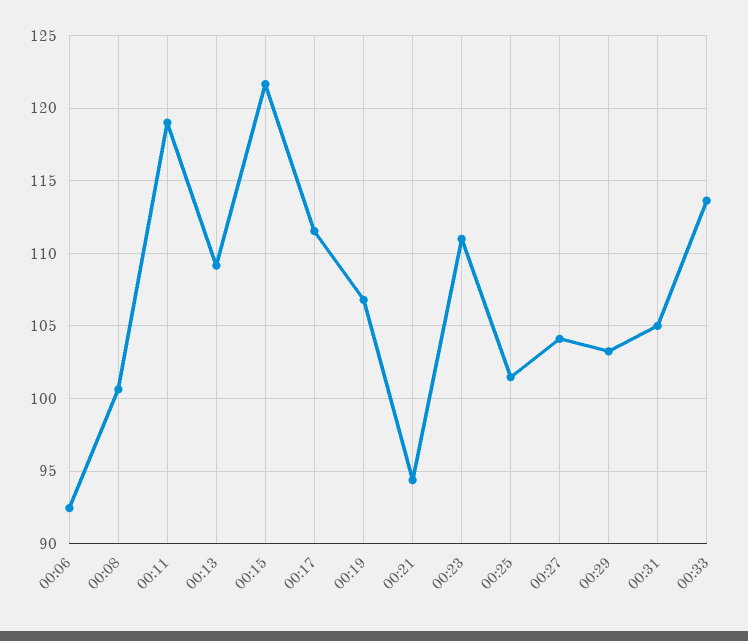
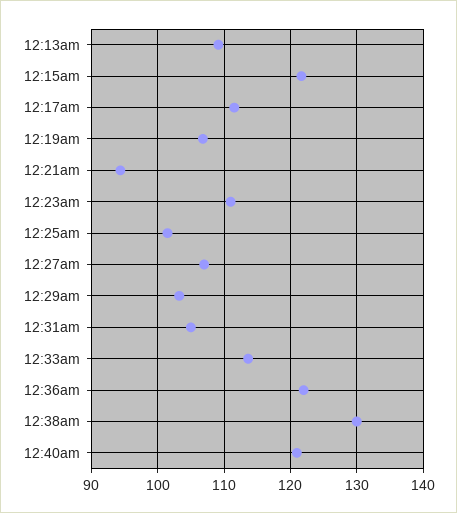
00:06: 92.5 -> none
00:08: 100.5 -> none
00:11: 119 -> none
00:27: 104 -> 107
12:36am: none -> 122
12:38am: none -> 130
12:40am: none -> 121

